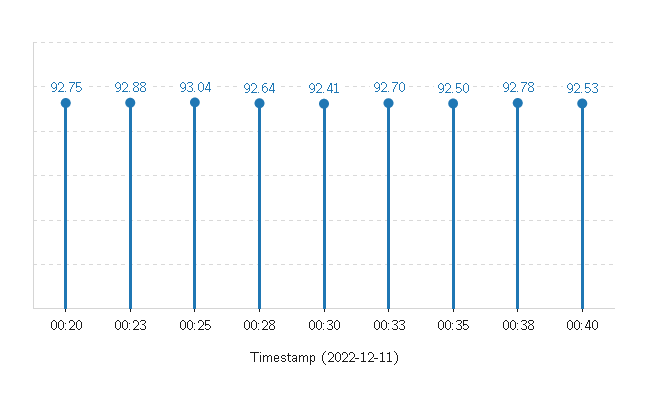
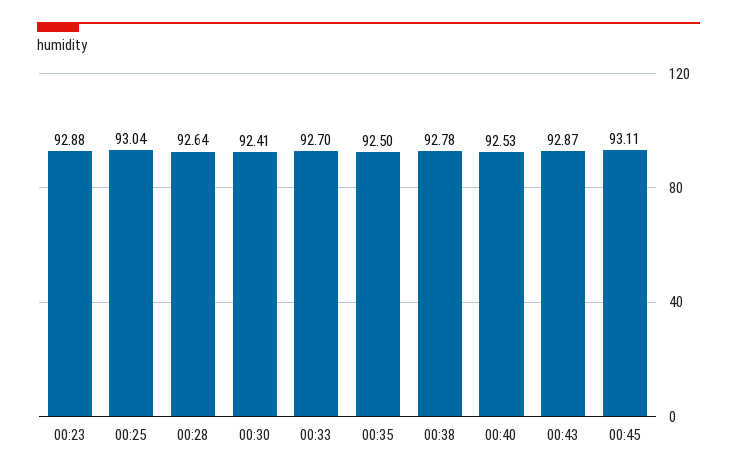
00:20: 92.75 -> none
00:43: none -> 92.87
00:45: none -> 93.11

